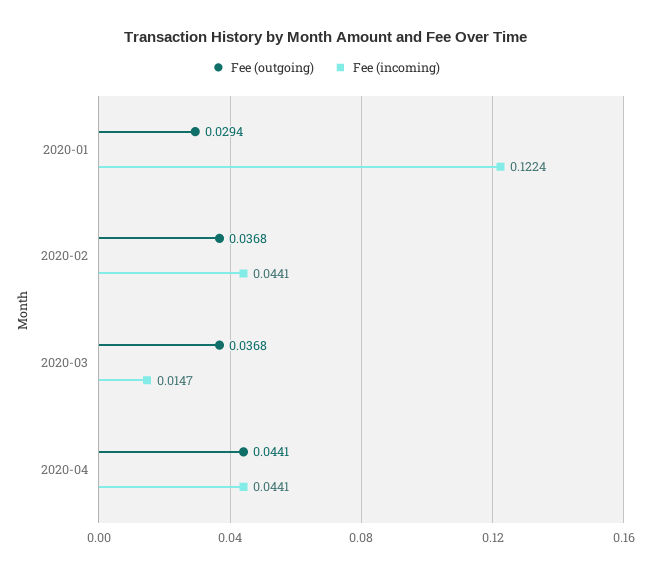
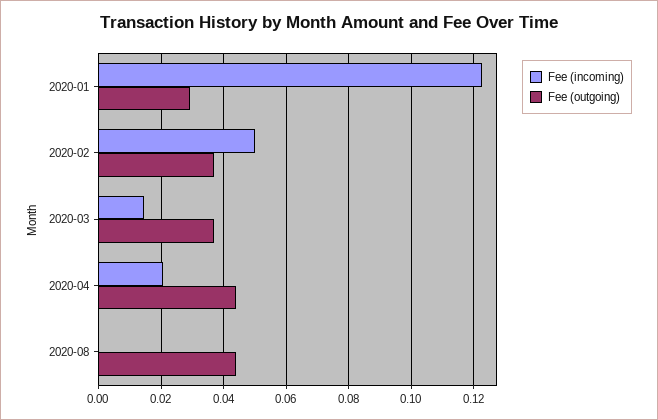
Fee (incoming), 2020-02: 0.0441 -> 0.05
Fee (incoming), 2020-04: 0.0441 -> 0.02
Fee (incoming), 2020-08: none -> 0
Fee (outgoing), 2020-08: none -> 0.044

